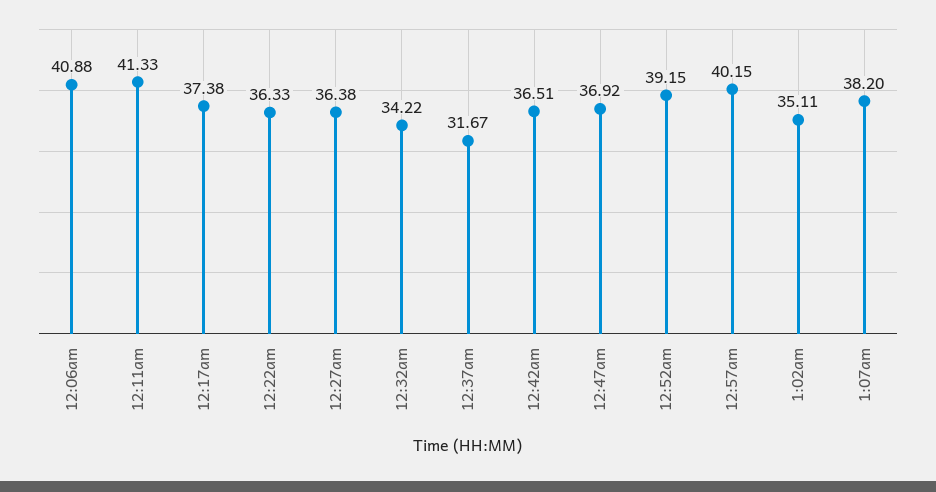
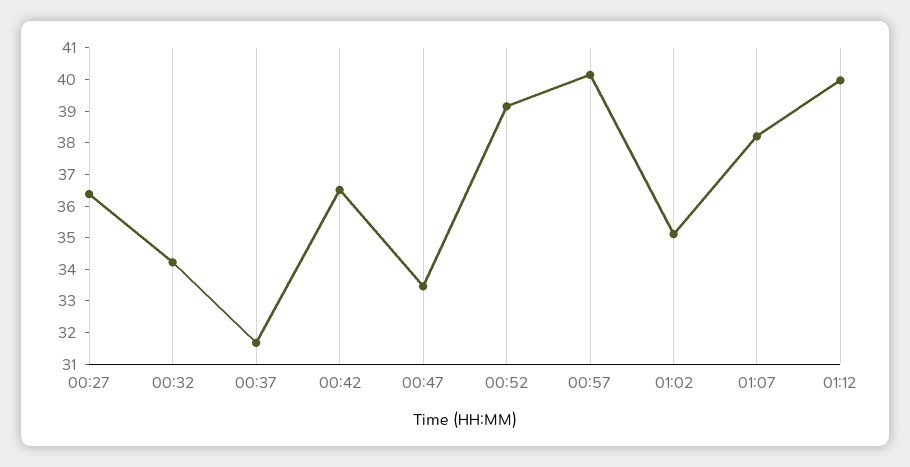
12:06am: 40.88 -> none
12:11am: 41.33 -> none
12:17am: 37.38 -> none
12:22am: 36.33 -> none
12:47am: 36.92 -> 33.5
01:12: none -> 40

